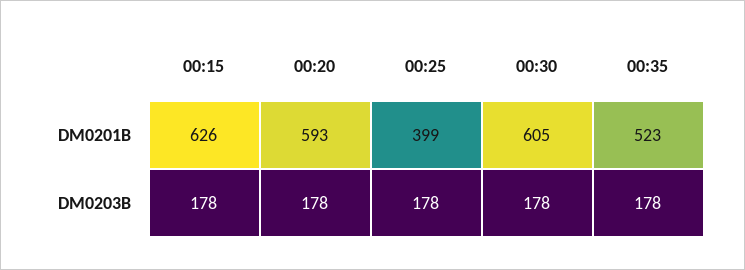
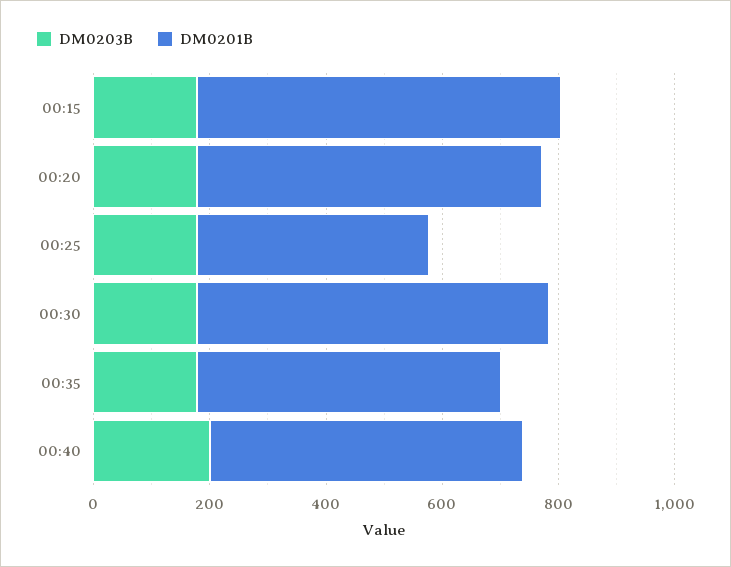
DM0203B, 00:40: none -> 200
DM0201B, 00:40: none -> 550

